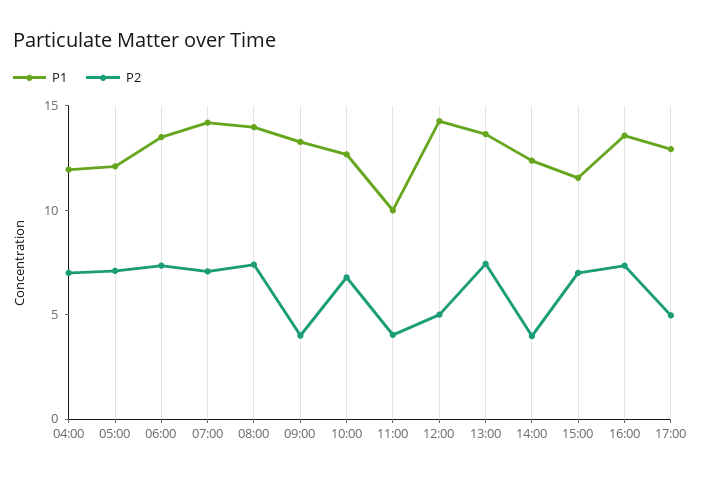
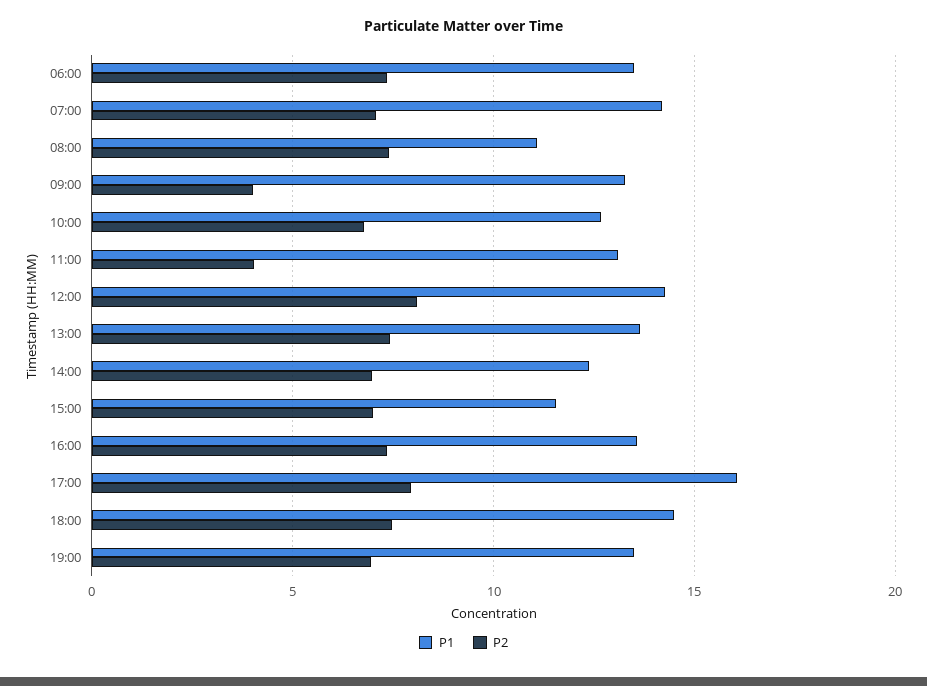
P1, 04:00: 12 -> none
P2, 04:00: 7 -> none
P1, 05:00: 12 -> none
P2, 05:00: 7 -> none
P1, 08:00: 14 -> 11
P1, 11:00: 10 -> 13
P2, 12:00: 5 -> 8
P2, 14:00: 4 -> 7
P1, 17:00: 13 -> 16
P2, 17:00: 5 -> 8
P1, 18:00: none -> 14.5
P2, 18:00: none -> 7.5
P1, 19:00: none -> 13.5
P2, 19:00: none -> 7

